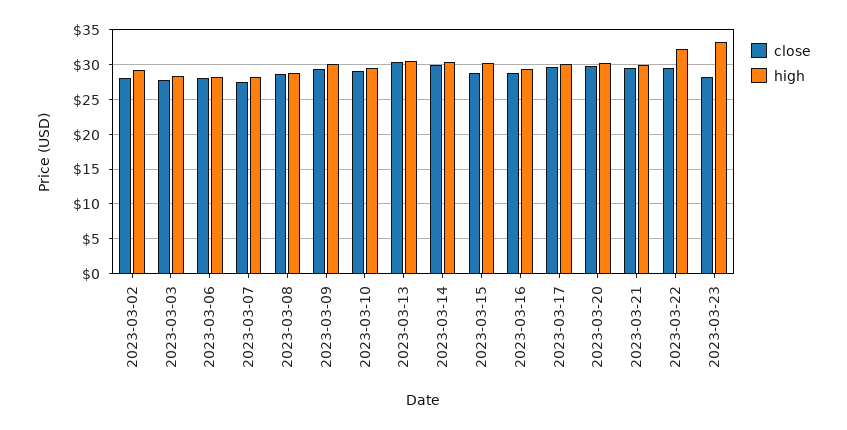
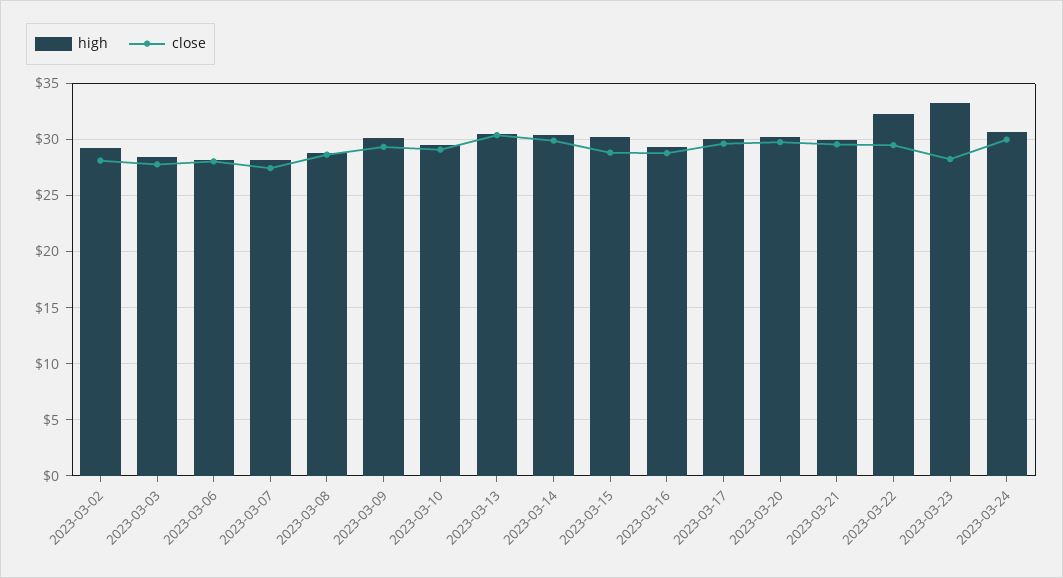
high, 2023-03-24: none -> 31
close, 2023-03-24: none -> 30

